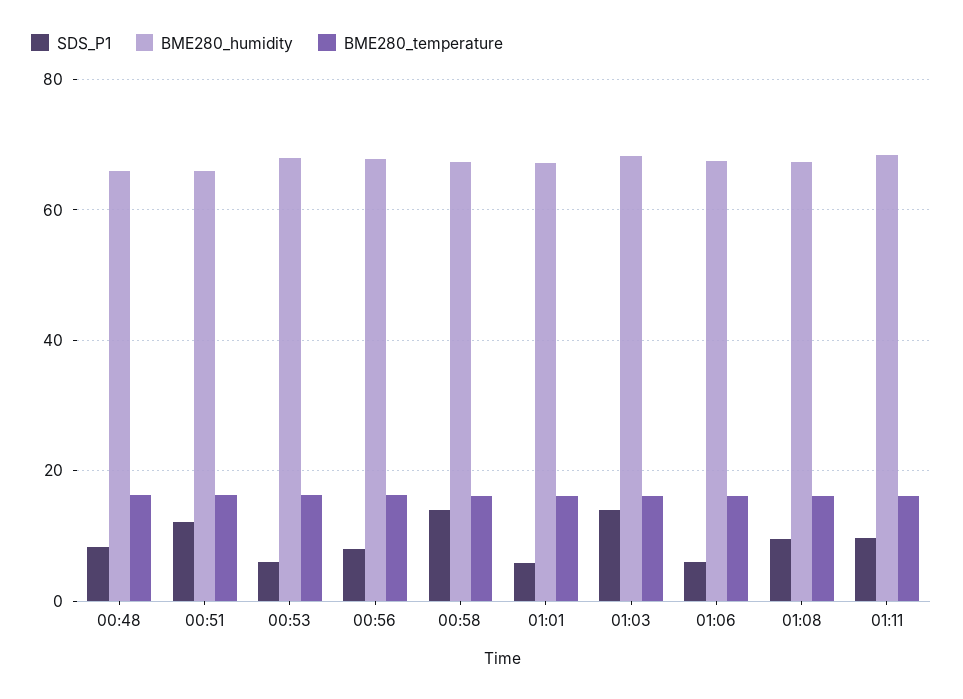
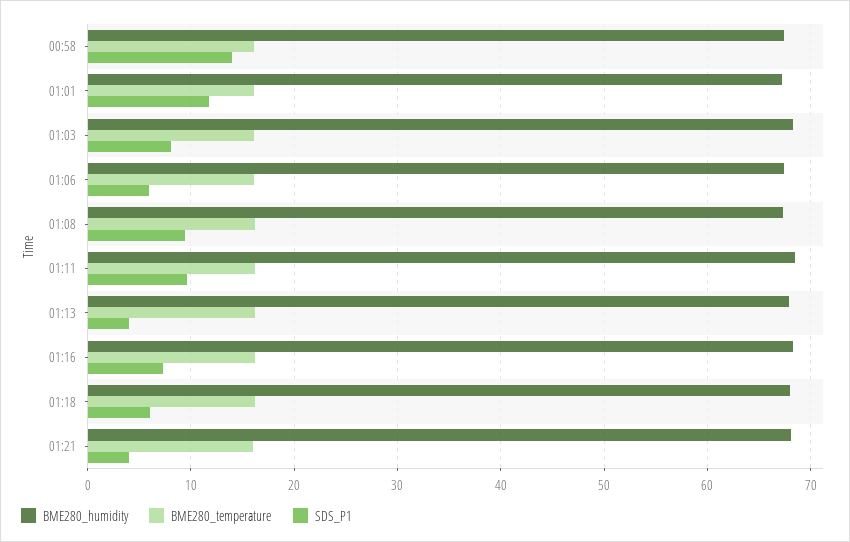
SDS_P1, 00:48: 8 -> none
BME280_humidity, 00:48: 66 -> none
BME280_temperature, 00:48: 16 -> none
SDS_P1, 00:51: 12 -> none
BME280_humidity, 00:51: 66 -> none
BME280_temperature, 00:51: 16 -> none
SDS_P1, 00:53: 6 -> none
BME280_humidity, 00:53: 68 -> none
BME280_temperature, 00:53: 16 -> none
SDS_P1, 00:56: 8 -> none
BME280_humidity, 00:56: 68 -> none
BME280_temperature, 00:56: 16 -> none
SDS_P1, 01:01: 6 -> 12
SDS_P1, 01:03: 14 -> 8
BME280_humidity, 01:13: none -> 68
BME280_temperature, 01:13: none -> 16
SDS_P1, 01:13: none -> 4
BME280_humidity, 01:16: none -> 68
BME280_temperature, 01:16: none -> 16
SDS_P1, 01:16: none -> 7
BME280_humidity, 01:18: none -> 68
BME280_temperature, 01:18: none -> 16
SDS_P1, 01:18: none -> 6
BME280_humidity, 01:21: none -> 68
BME280_temperature, 01:21: none -> 16
SDS_P1, 01:21: none -> 4

